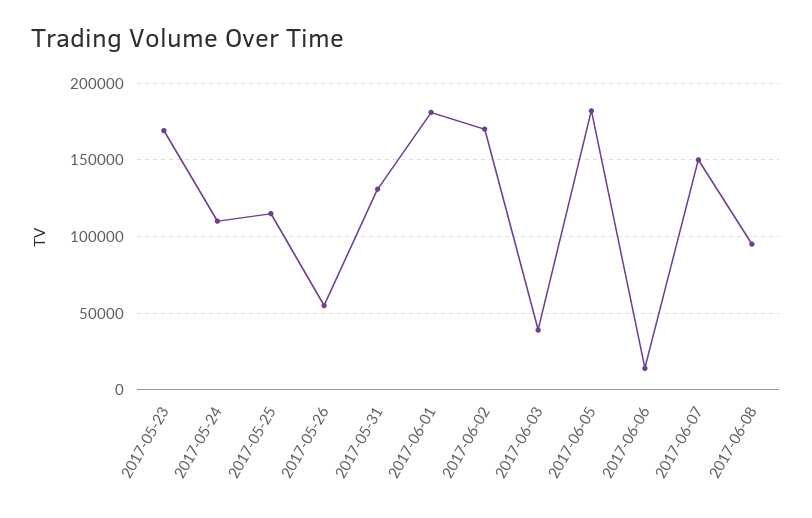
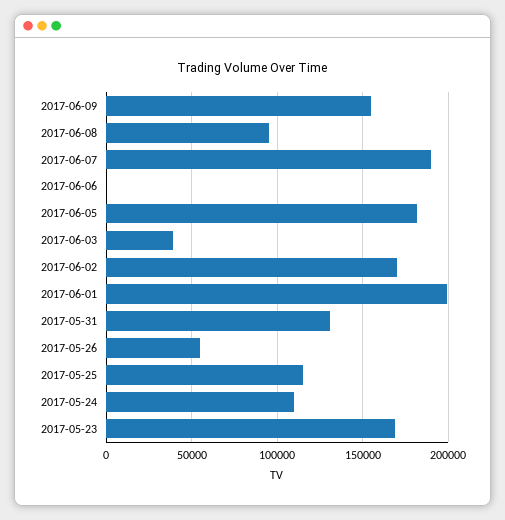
2017-06-01: 180000 -> 200000
2017-06-06: 15000 -> 0
2017-06-07: 150000 -> 190000
2017-06-09: none -> 155000

